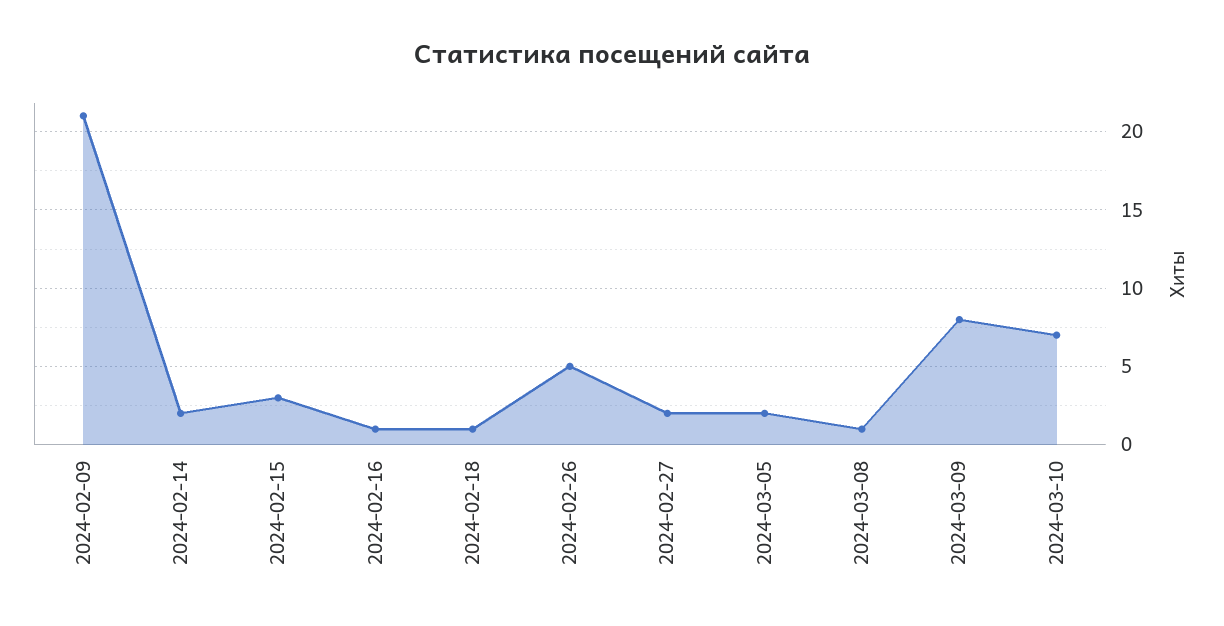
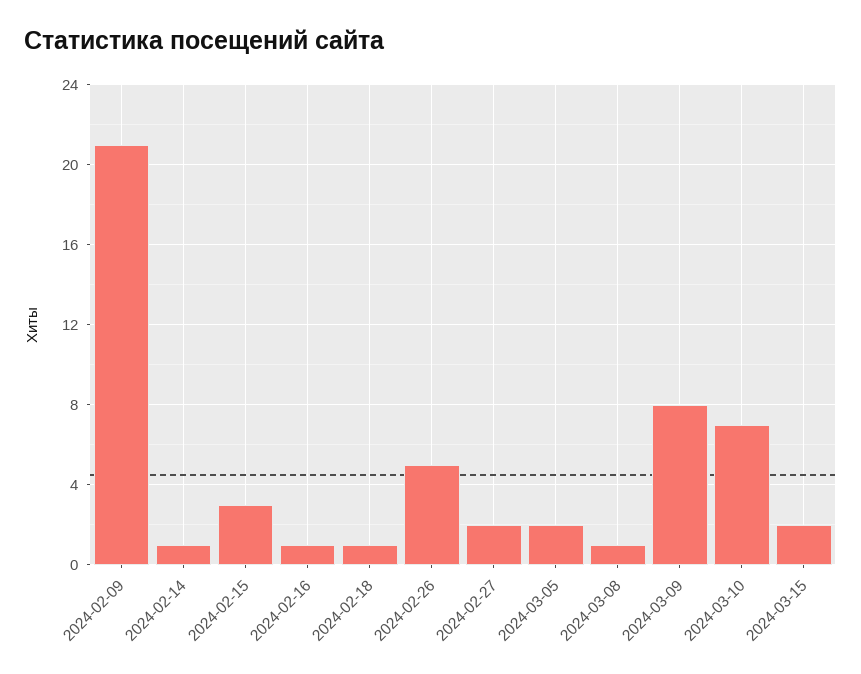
2024-02-14: 2 -> 1
2024-03-15: none -> 2

